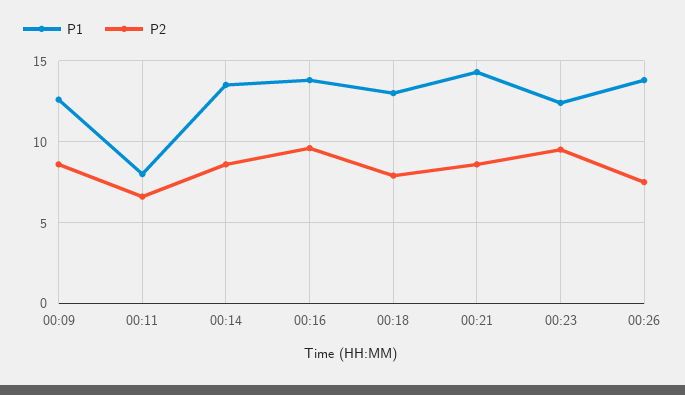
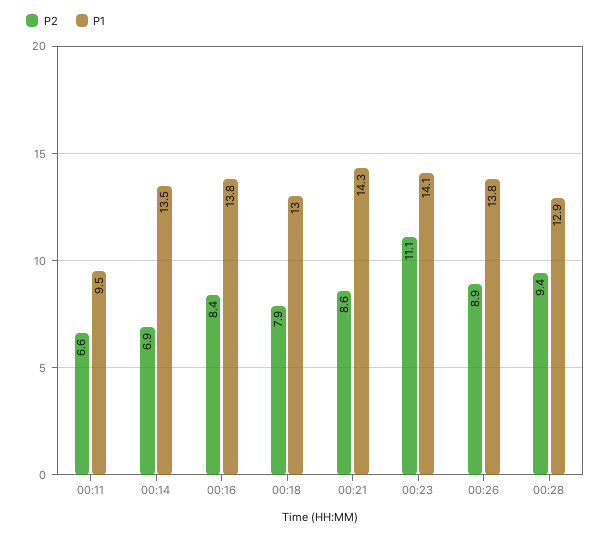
P1, 00:09: 12.5 -> none
P2, 00:09: 8.5 -> none
P1, 00:11: 8 -> 9.5
P2, 00:14: 8.5 -> 6.9
P2, 00:16: 9.5 -> 8.4
P1, 00:23: 12.5 -> 14.1
P2, 00:23: 9.5 -> 11.1
P2, 00:26: 7.5 -> 8.9
P2, 00:28: none -> 9.4
P1, 00:28: none -> 12.9

